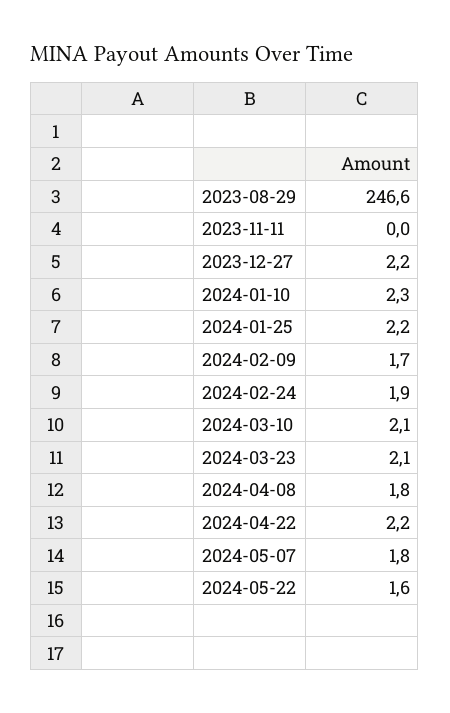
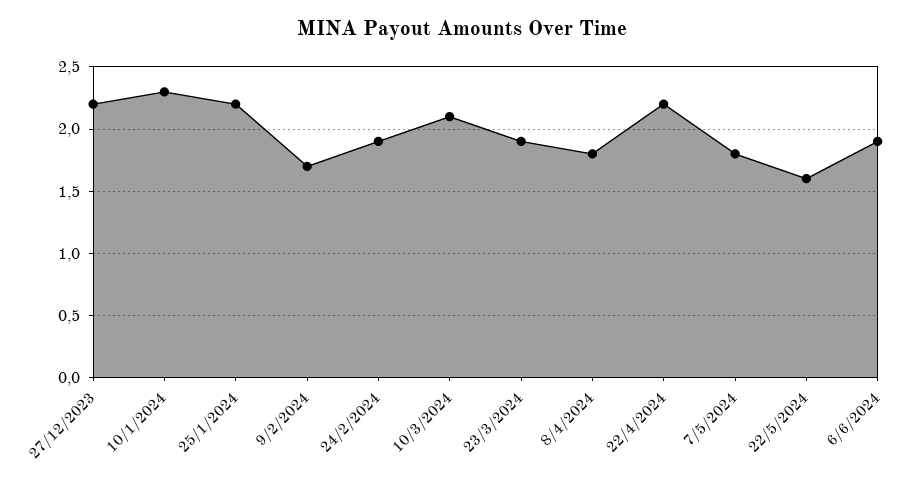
2023-08-29: 246.6 -> none
2023-11-11: 0 -> none
2024-03-23: 2.1 -> 1.9
6/6/2024: none -> 1.9

